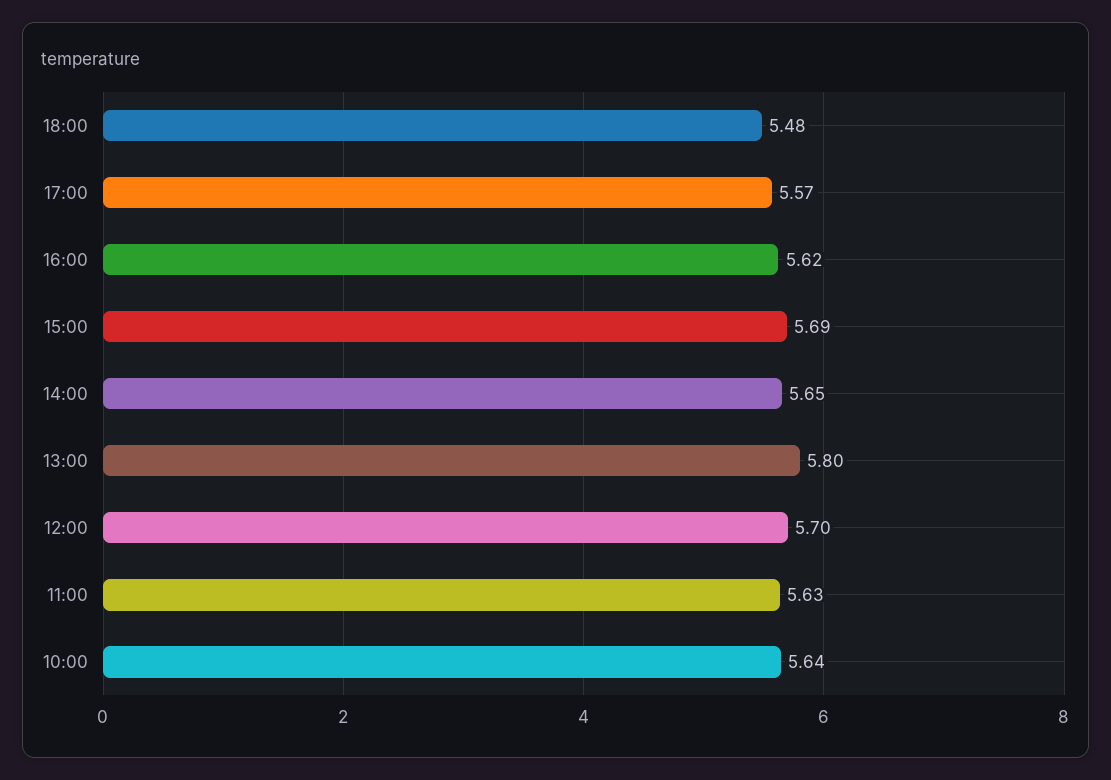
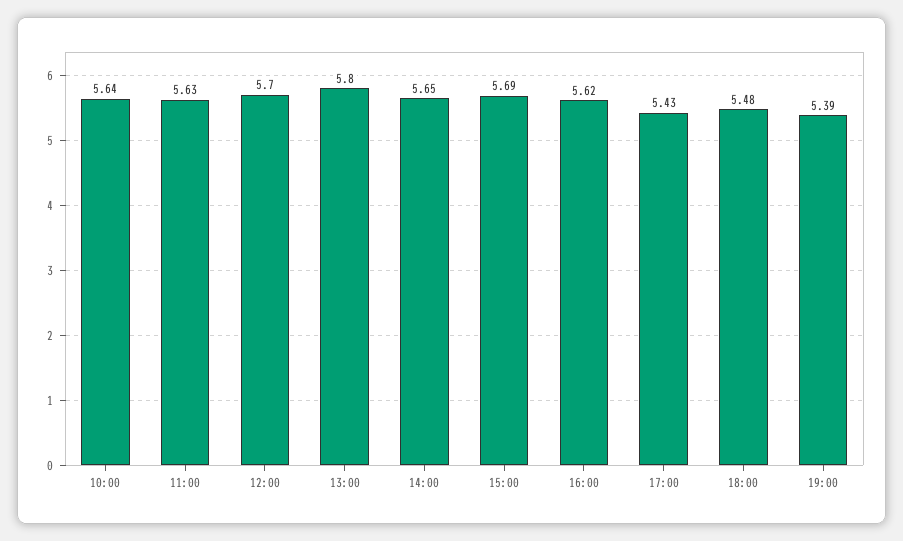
17:00: 5.57 -> 5.43
19:00: none -> 5.39

